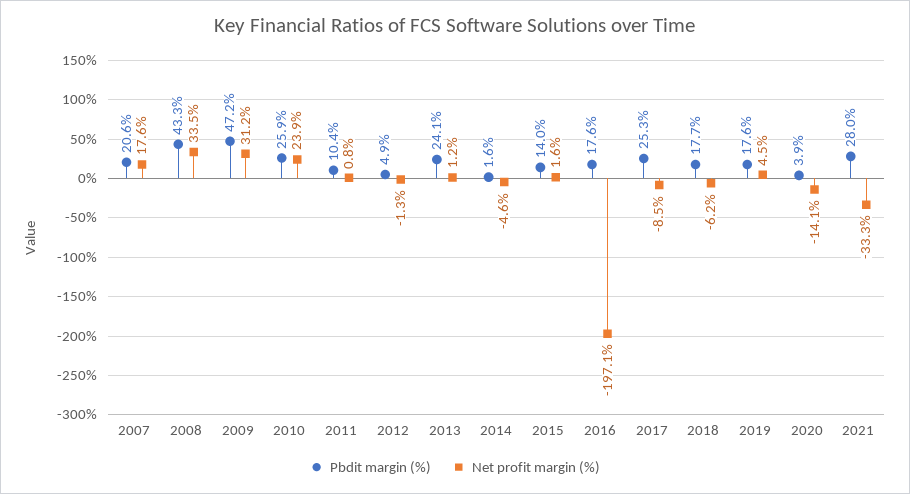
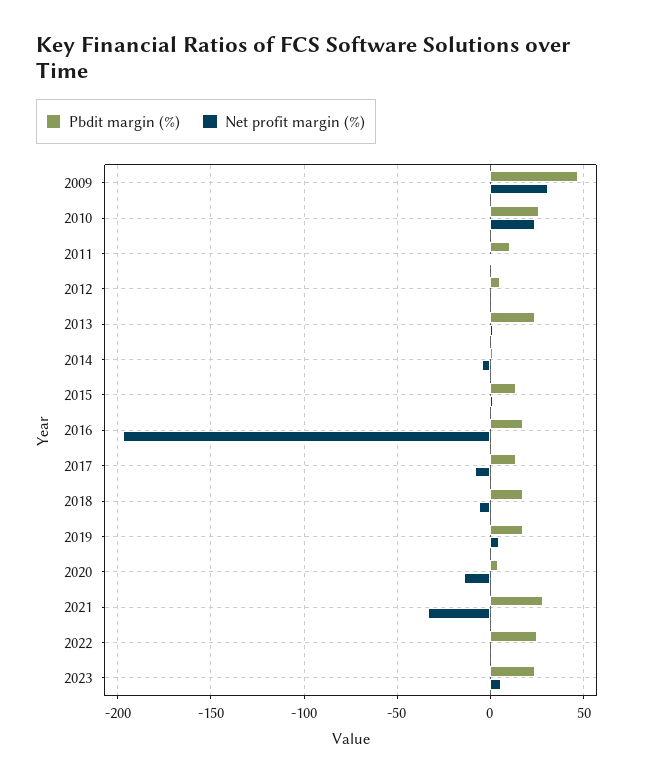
Pbdit margin (%), 2007: 20.6 -> none
Net profit margin (%), 2007: 17.6 -> none
Pbdit margin (%), 2008: 43.3 -> none
Net profit margin (%), 2008: 33.5 -> none
Pbdit margin (%), 2017: 25.3 -> 15
Pbdit margin (%), 2022: none -> 25
Net profit margin (%), 2022: none -> 0
Pbdit margin (%), 2023: none -> 25
Net profit margin (%), 2023: none -> 5

